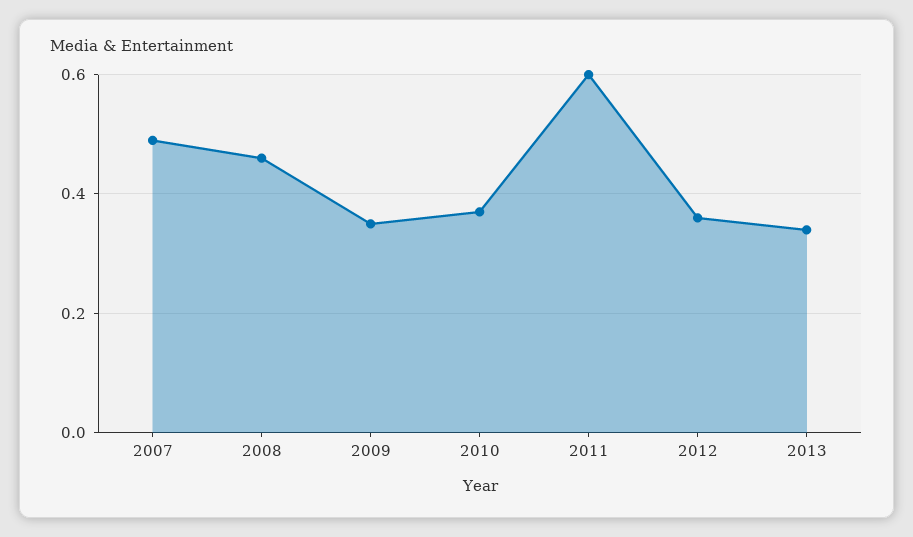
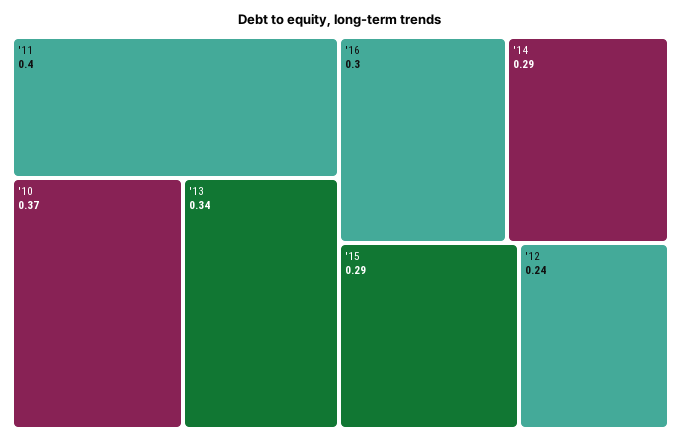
2007: 0.5 -> none
2008: 0.45 -> none
2009: 0.35 -> none
2011: 0.6 -> 0.4
2012: 0.35 -> 0.24
'16: none -> 0.3
'14: none -> 0.29
'15: none -> 0.29

